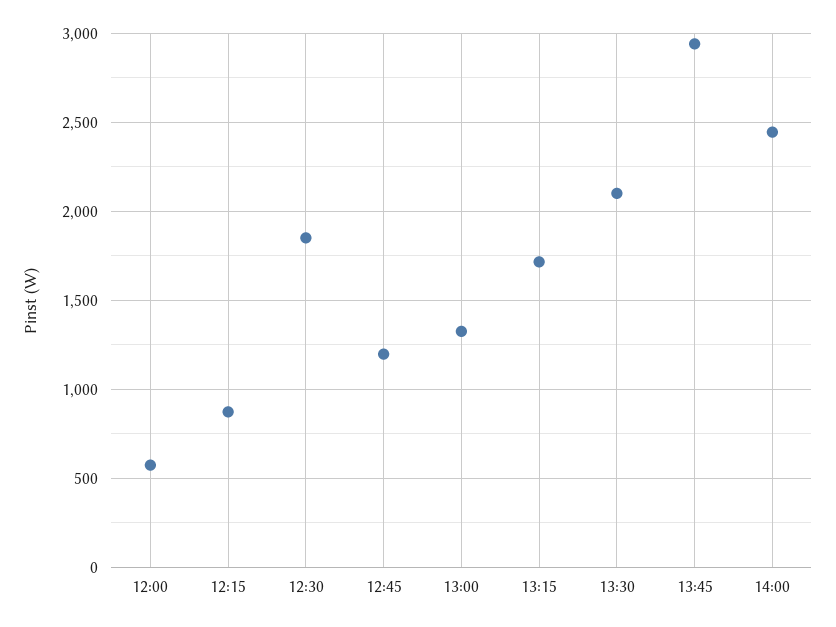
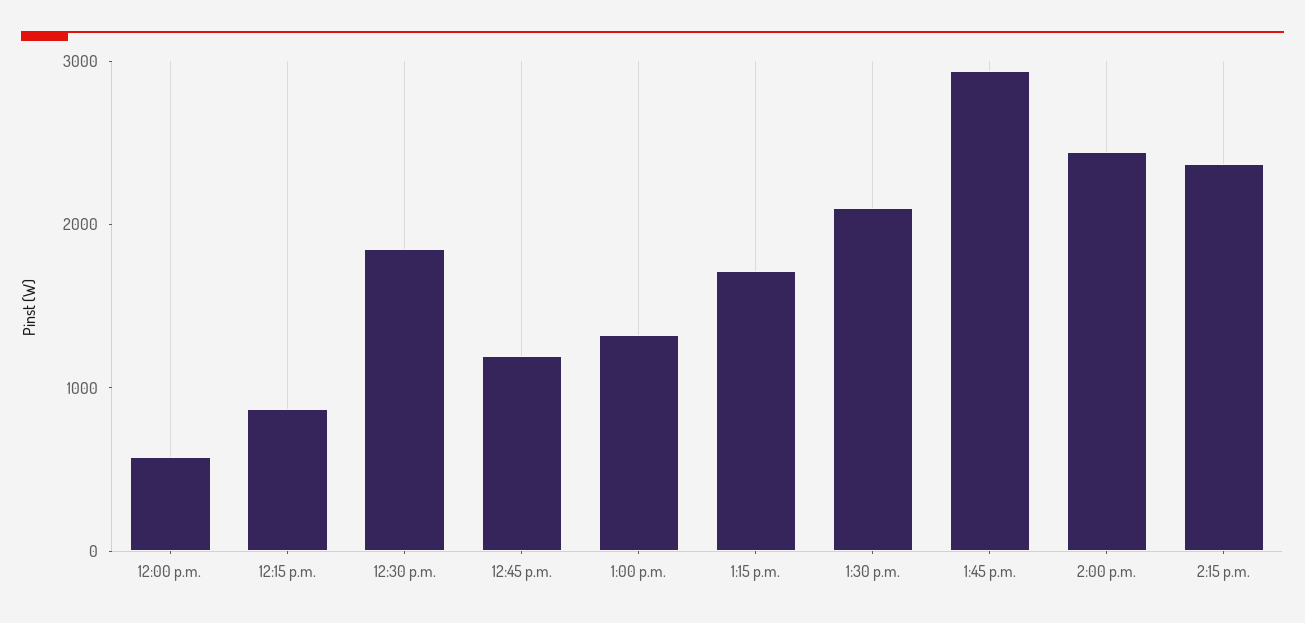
2:15 p.m.: none -> 2400

